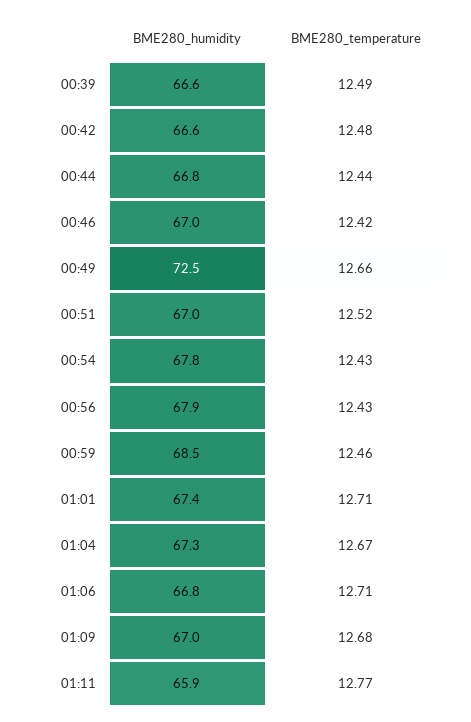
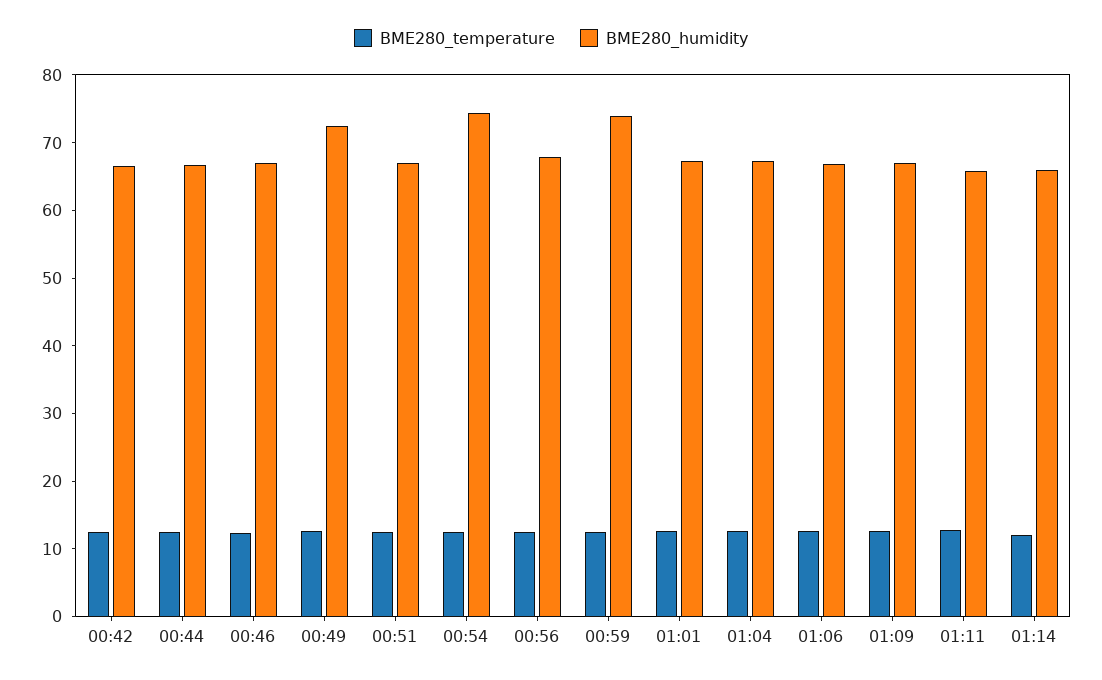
BME280_humidity, 00:39: 66.6 -> none
BME280_temperature, 00:39: 12.49 -> none
BME280_humidity, 00:54: 67.8 -> 74
BME280_humidity, 00:59: 68.5 -> 74
BME280_temperature, 01:14: none -> 12
BME280_humidity, 01:14: none -> 66

